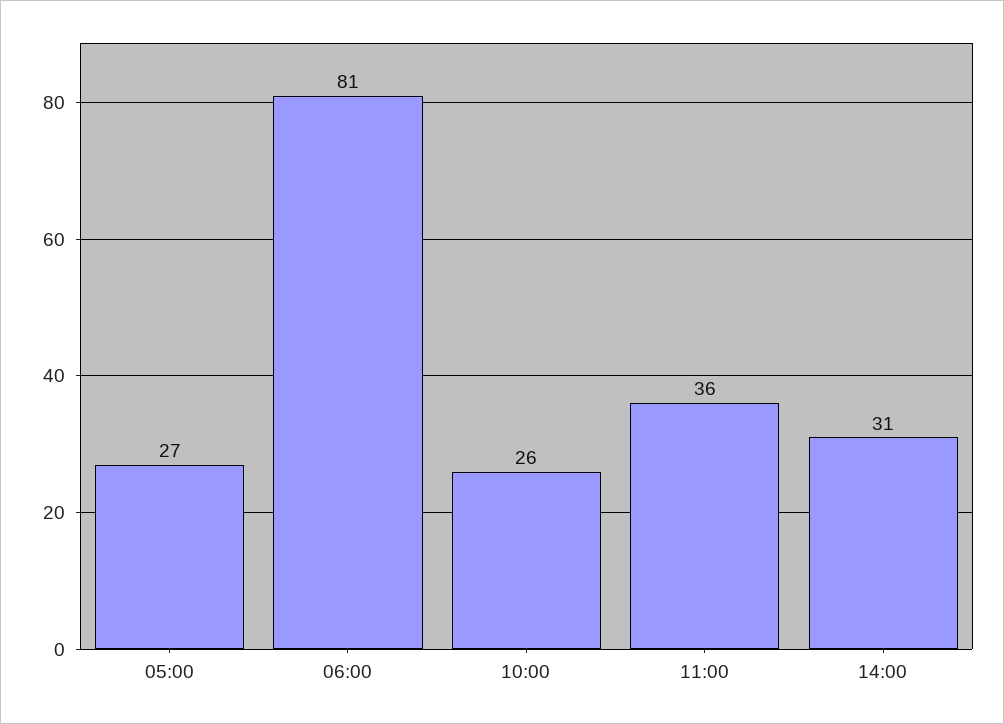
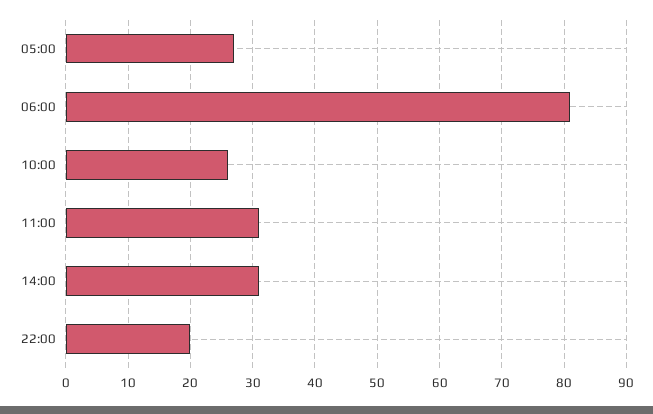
11:00: 36 -> 31
22:00: none -> 20

